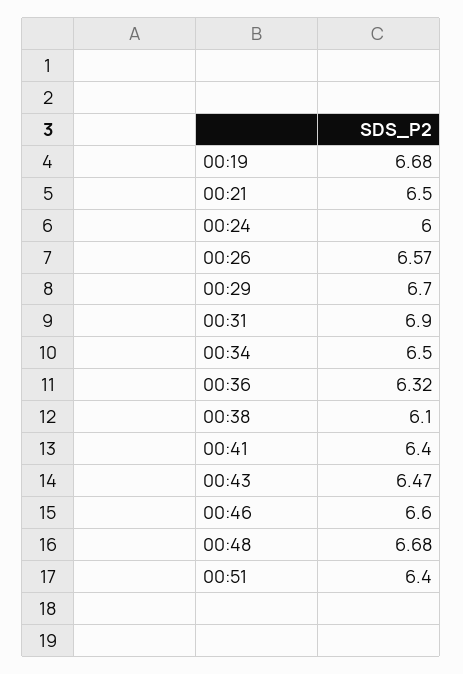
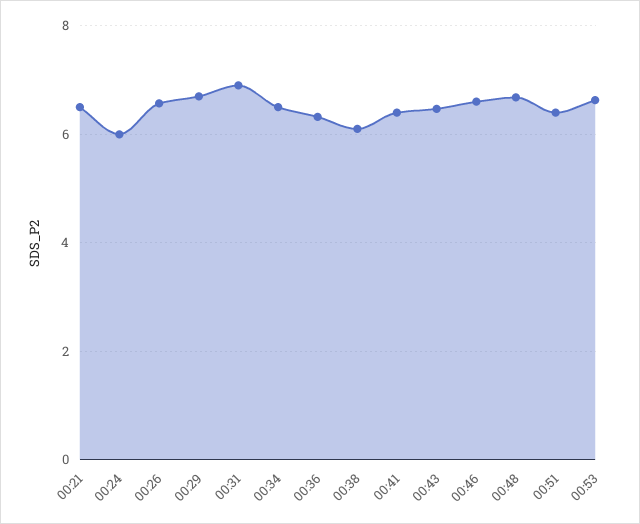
00:19: 6.68 -> none
00:53: none -> 6.6

